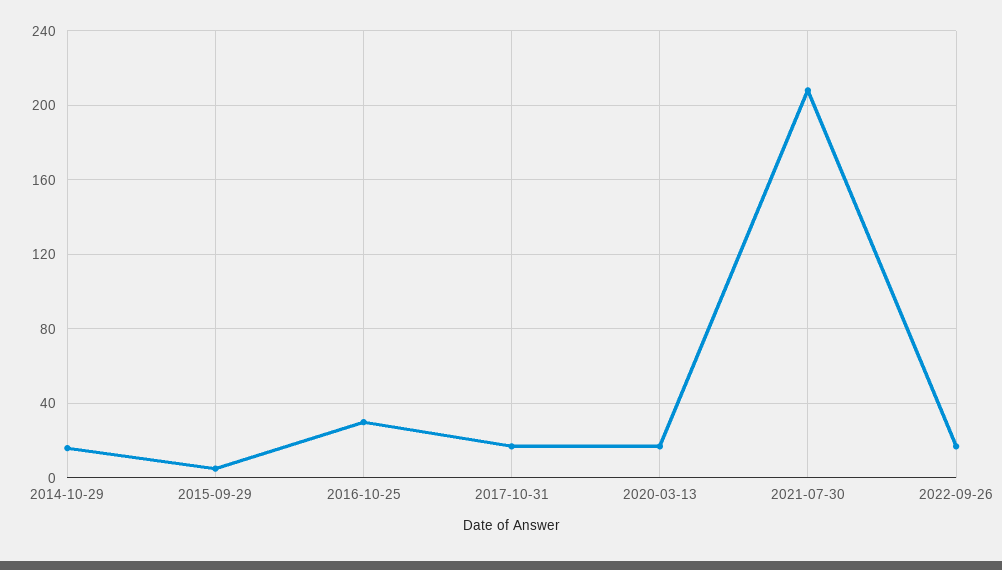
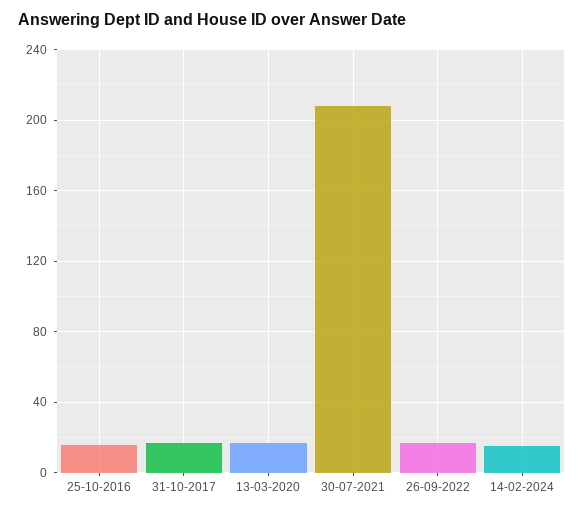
2014-10-29: 15 -> none
2015-09-29: 5 -> none
2016-10-25: 30 -> 15
14-02-2024: none -> 15

